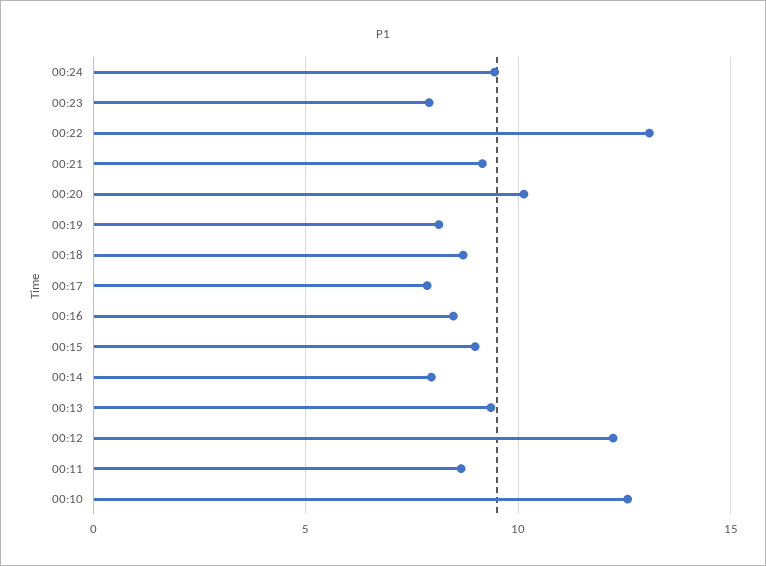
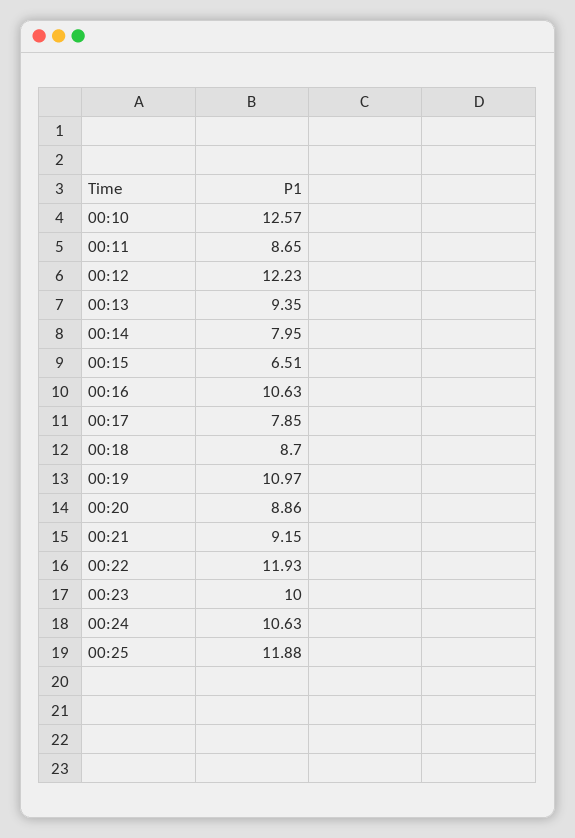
00:24: 9.5 -> 10.63
00:23: 8 -> 10
00:22: 13 -> 11.93
00:20: 10 -> 8.86
00:19: 8 -> 10.97
00:16: 8.5 -> 10.63
00:15: 9 -> 6.51
00:25: none -> 11.88

